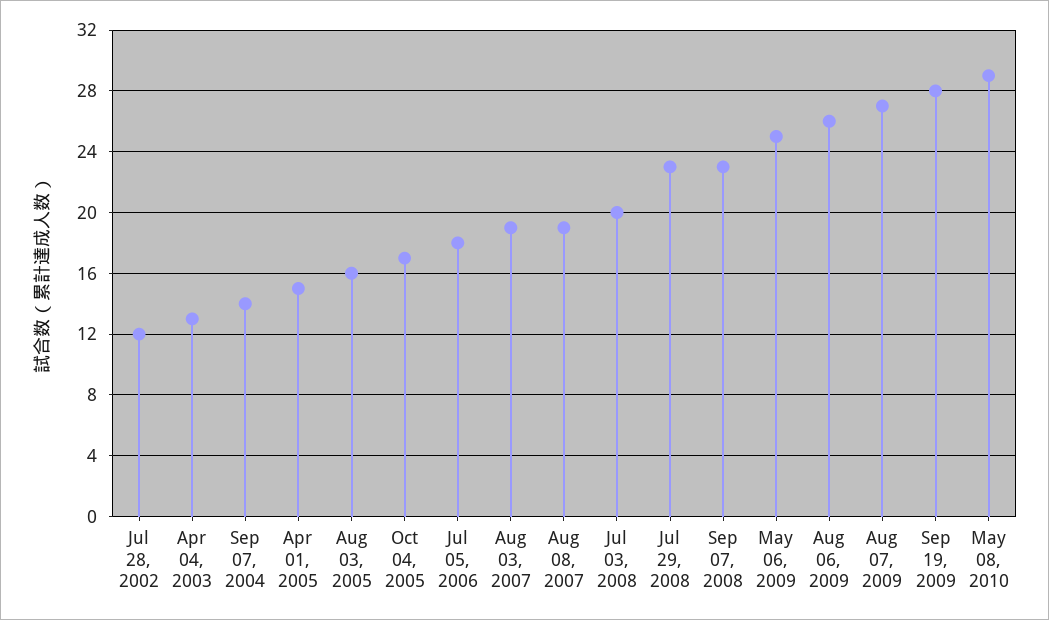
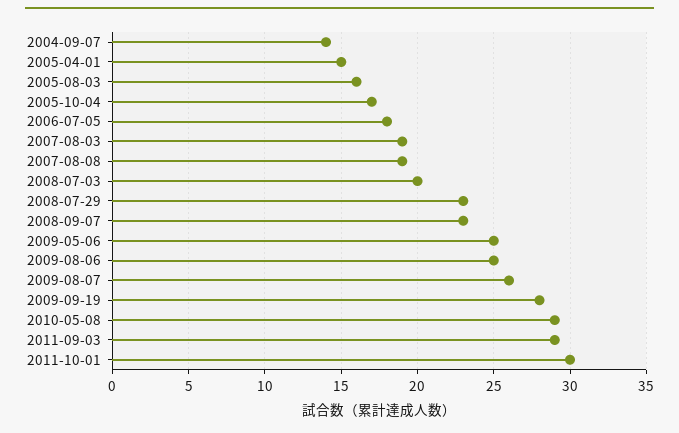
Jul 28, 2002: 12 -> none
Apr 04, 2003: 13 -> none
Aug 06, 2009: 26 -> 25
Aug 07, 2009: 27 -> 26
2011-09-03: none -> 29
2011-10-01: none -> 30

